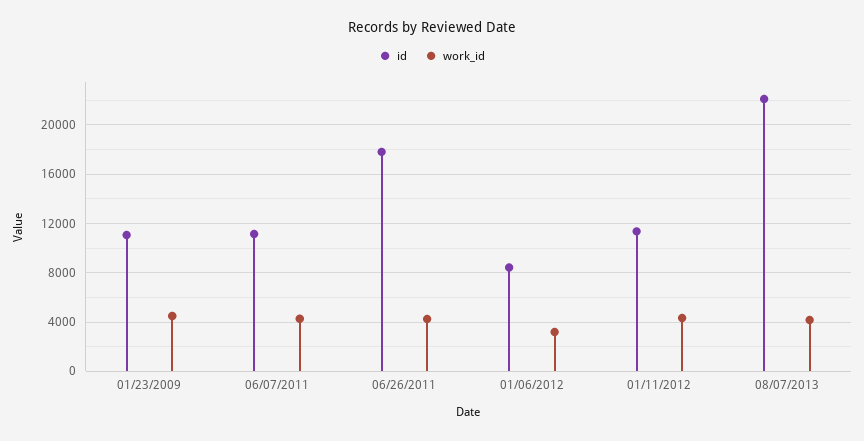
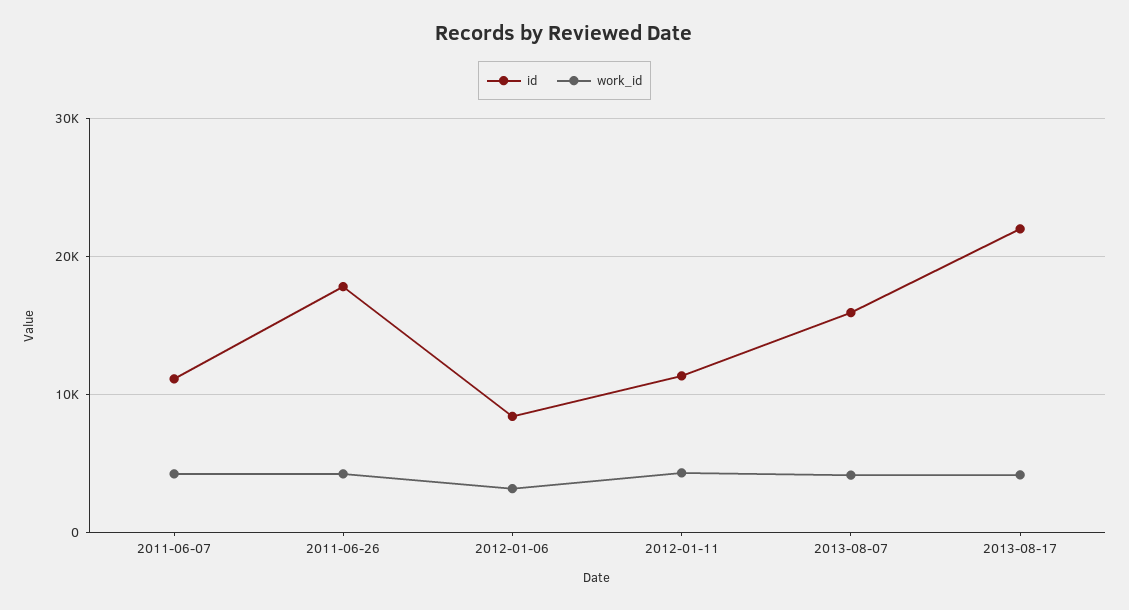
id, 01/23/2009: 11000 -> none
work_id, 01/23/2009: 4500 -> none
id, 08/07/2013: 22000 -> 16000
id, 2013-08-17: none -> 22000
work_id, 2013-08-17: none -> 4000

